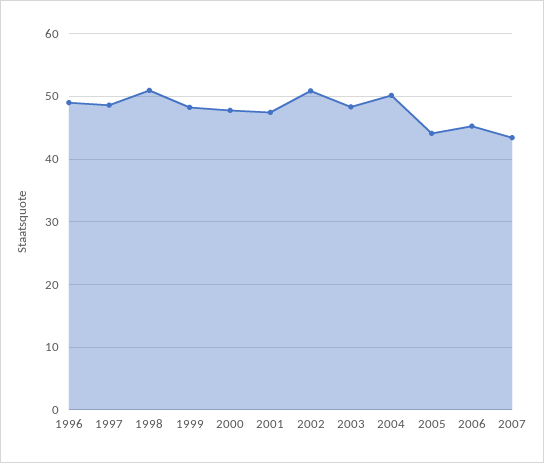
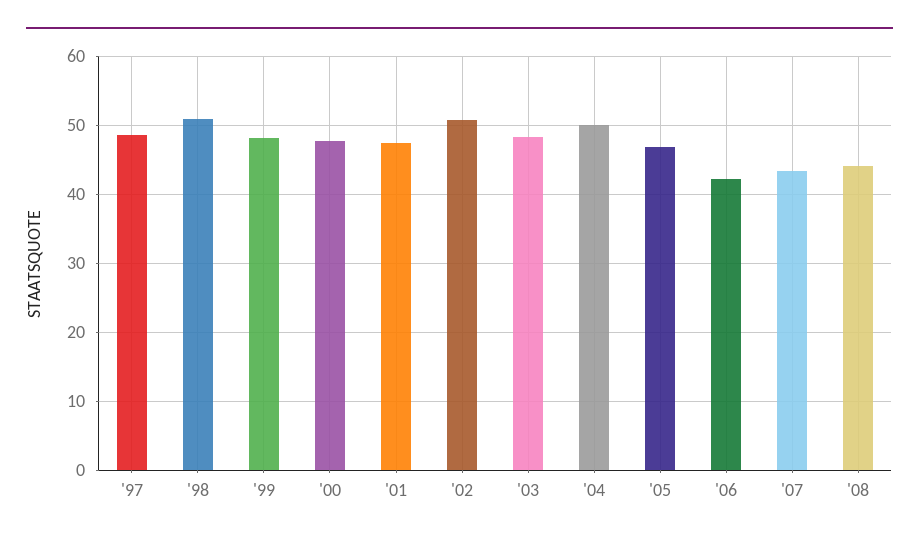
1996: 49 -> none
2005: 44 -> 47
2006: 45 -> 42
'08: none -> 44

